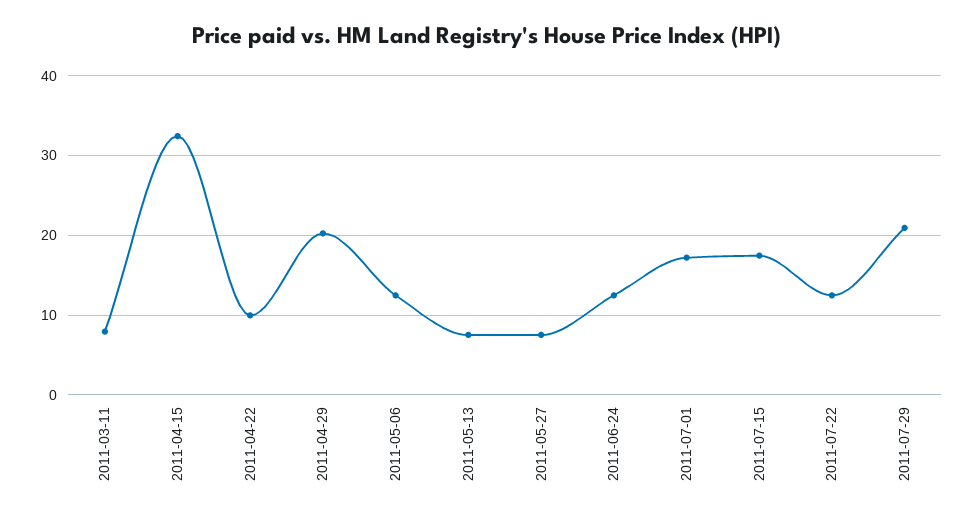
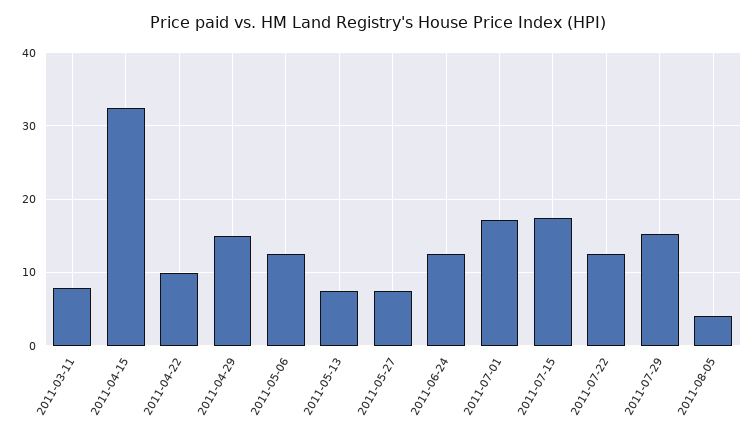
2011-04-29: 20 -> 15
2011-07-29: 21 -> 15
2011-08-05: none -> 4

